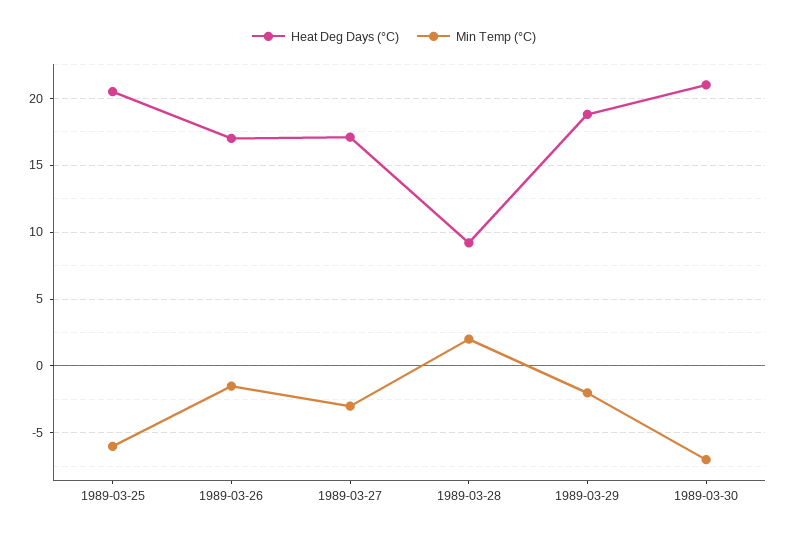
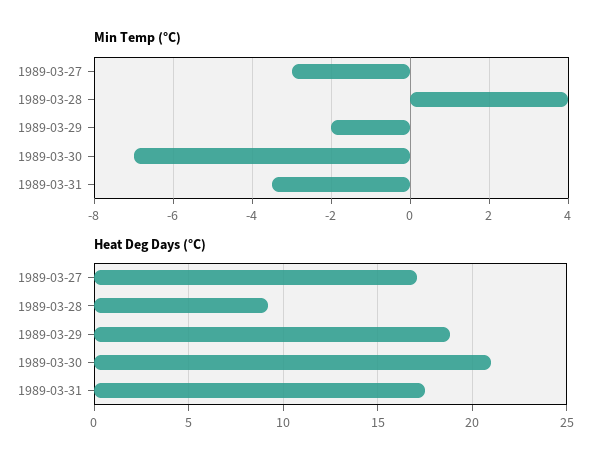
Heat Deg Days (°C), 1989-03-25: 20.5 -> none
Min Temp (°C), 1989-03-25: -6 -> none
Heat Deg Days (°C), 1989-03-26: 17 -> none
Min Temp (°C), 1989-03-26: -1.5 -> none
Min Temp (°C), 1989-03-28: 2 -> 4
Min Temp (°C), 1989-03-31: none -> -3.5
Heat Deg Days (°C), 1989-03-31: none -> 17.5

